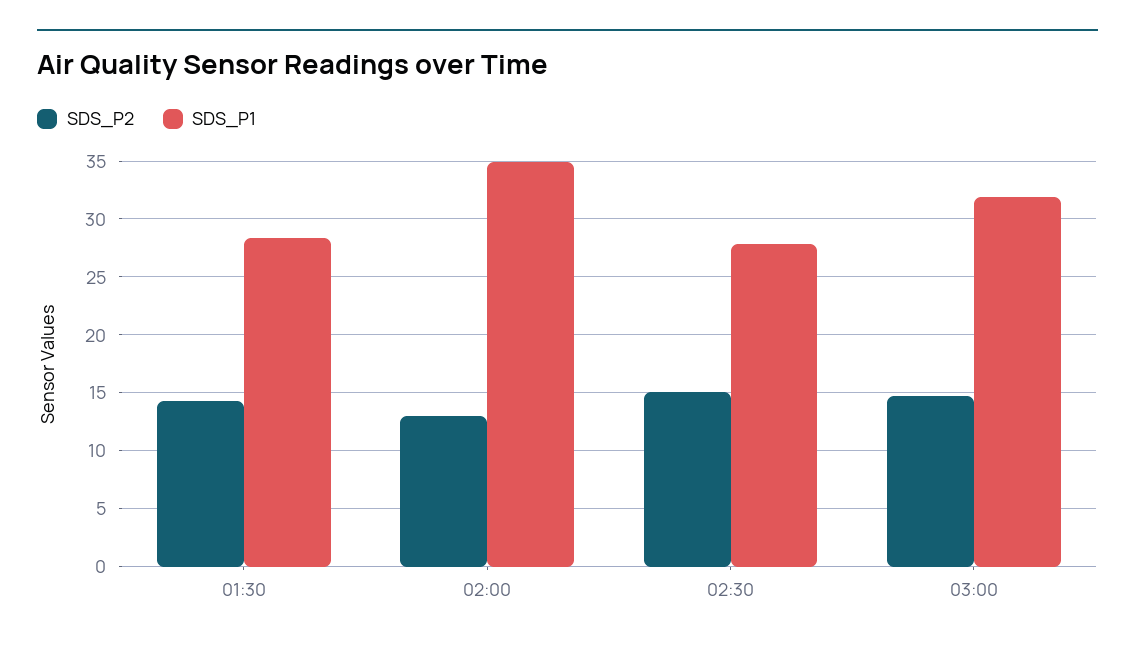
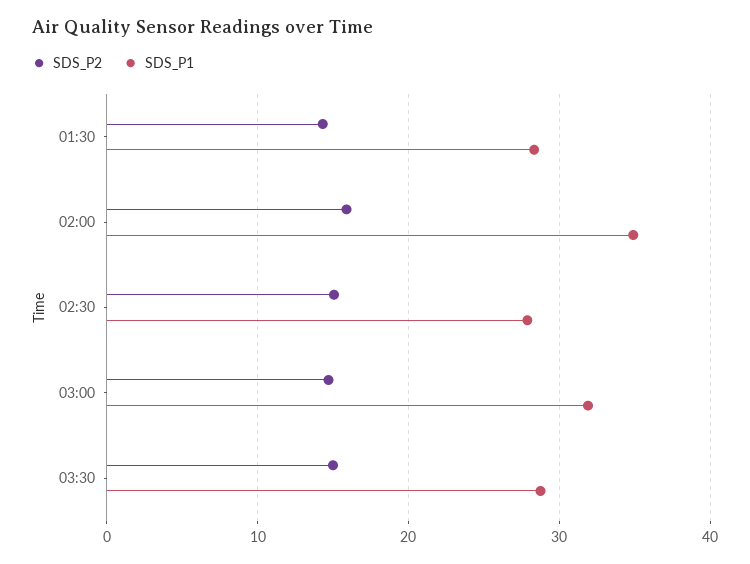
SDS_P2, 02:00: 13 -> 16
SDS_P2, 03:30: none -> 15
SDS_P1, 03:30: none -> 29

